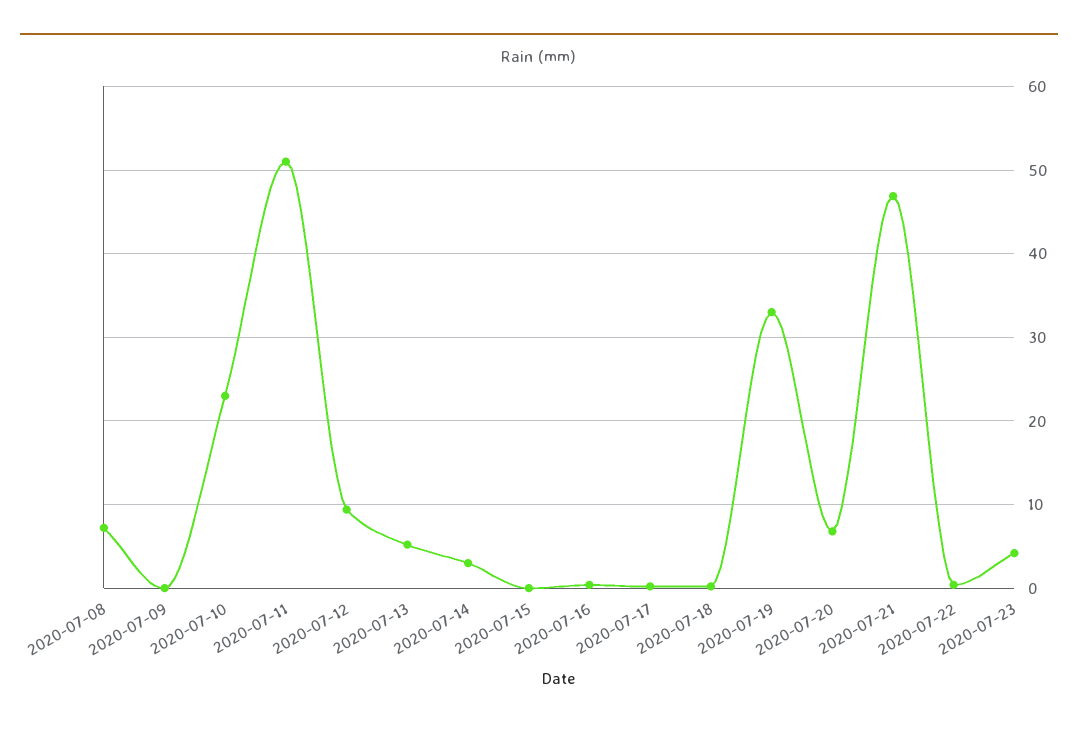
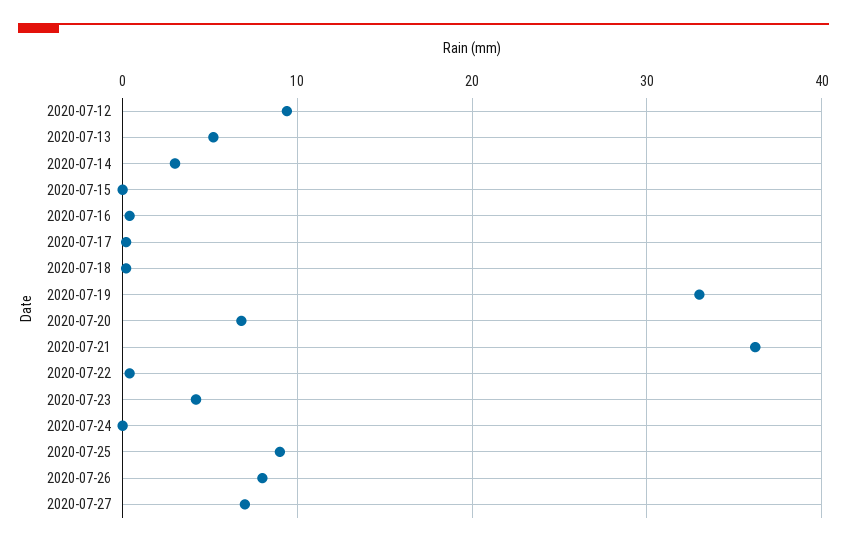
2020-07-08: 7 -> none
2020-07-09: 0 -> none
2020-07-10: 23 -> none
2020-07-11: 51 -> none
2020-07-21: 47 -> 36
2020-07-24: none -> 0
2020-07-25: none -> 9
2020-07-26: none -> 8
2020-07-27: none -> 7

